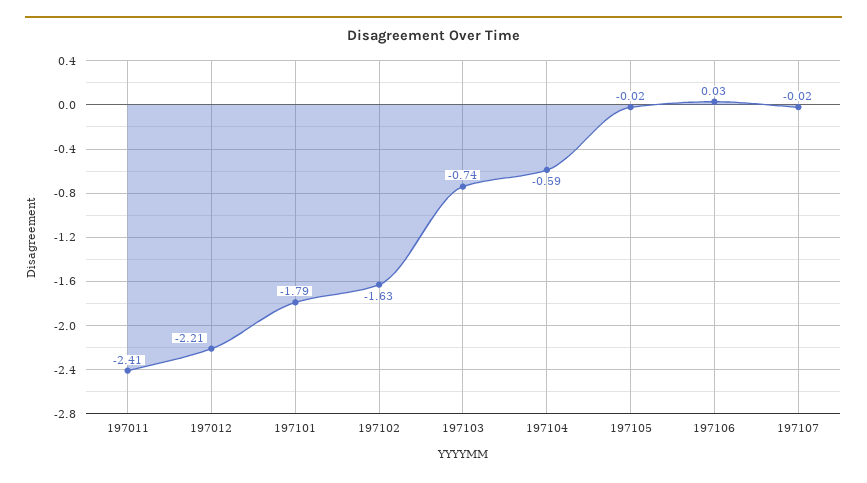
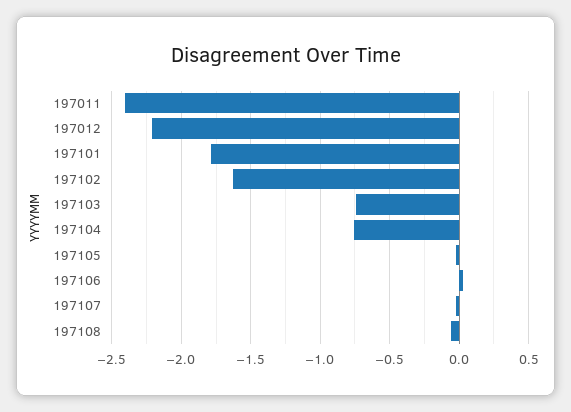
197104: -0.59 -> -0.75
197108: none -> -0.05

